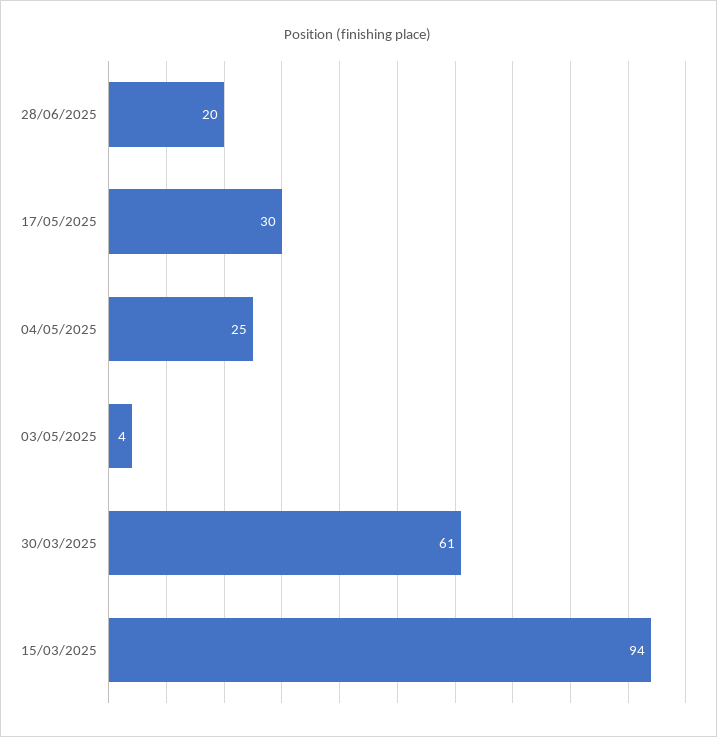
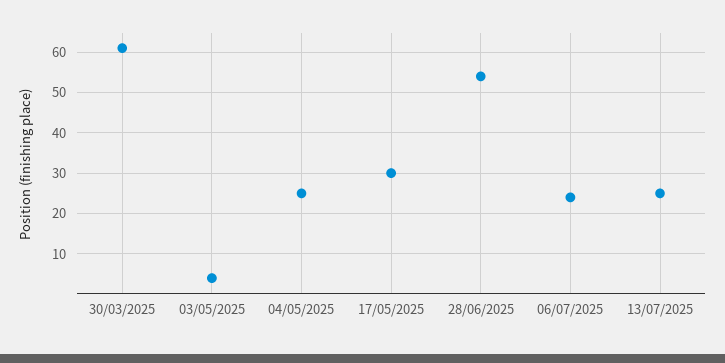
28/06/2025: 20 -> 55
15/03/2025: 94 -> none
06/07/2025: none -> 25
13/07/2025: none -> 25

